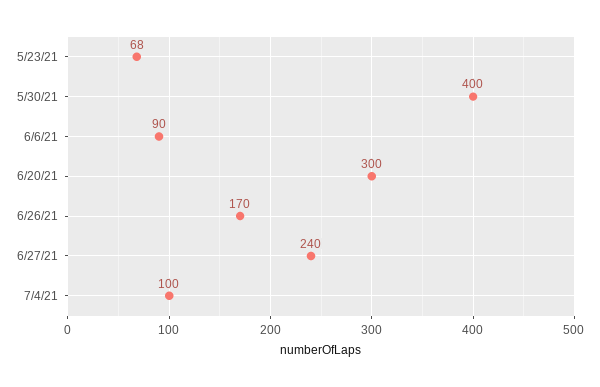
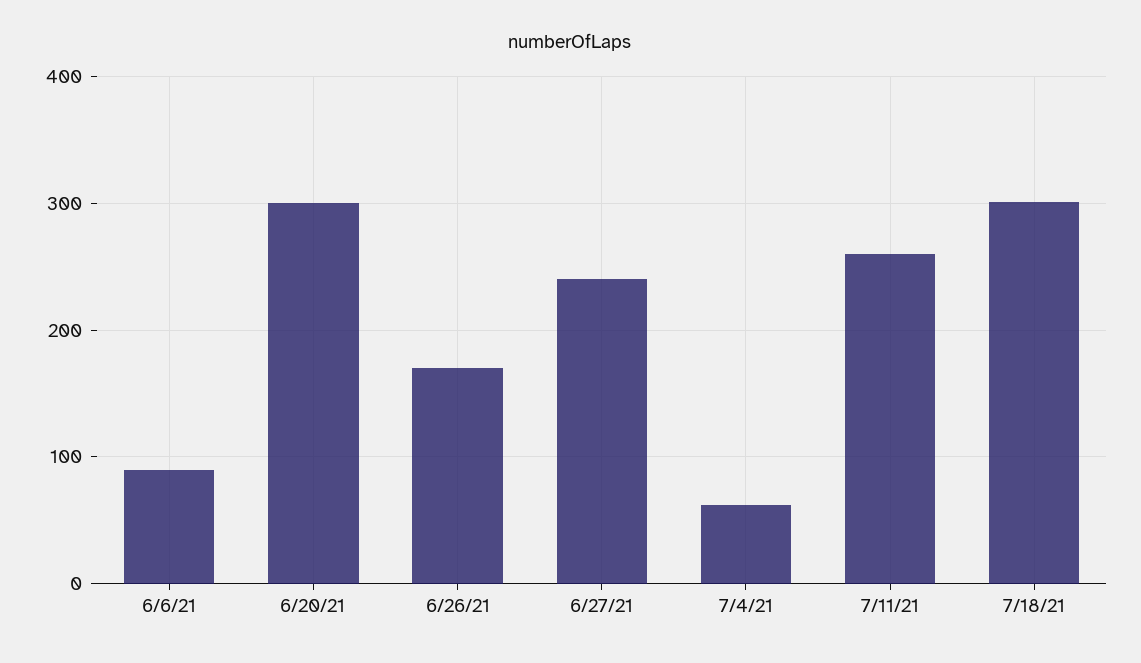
5/23/21: 68 -> none
5/30/21: 400 -> none
7/4/21: 100 -> 60
7/11/21: none -> 260
7/18/21: none -> 300

